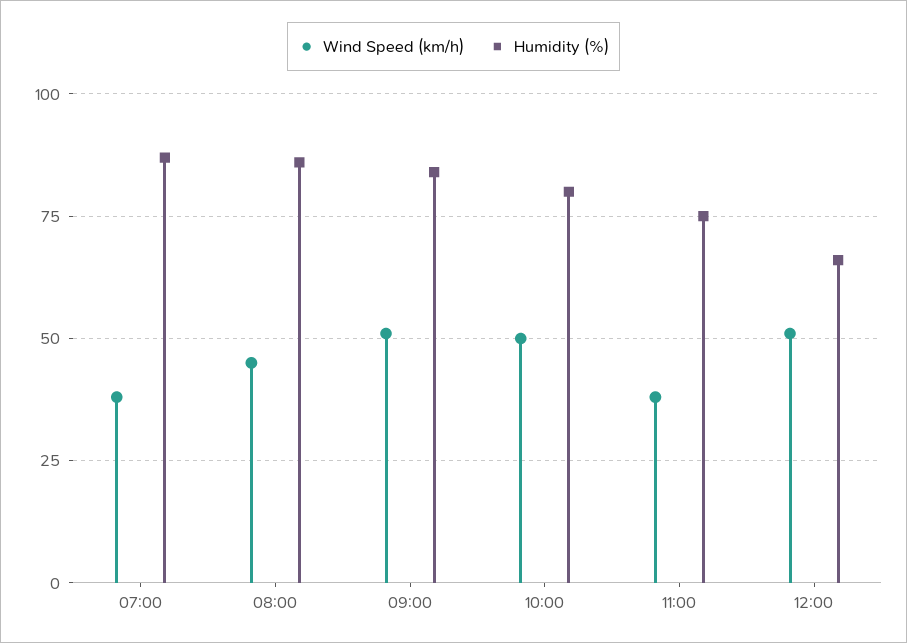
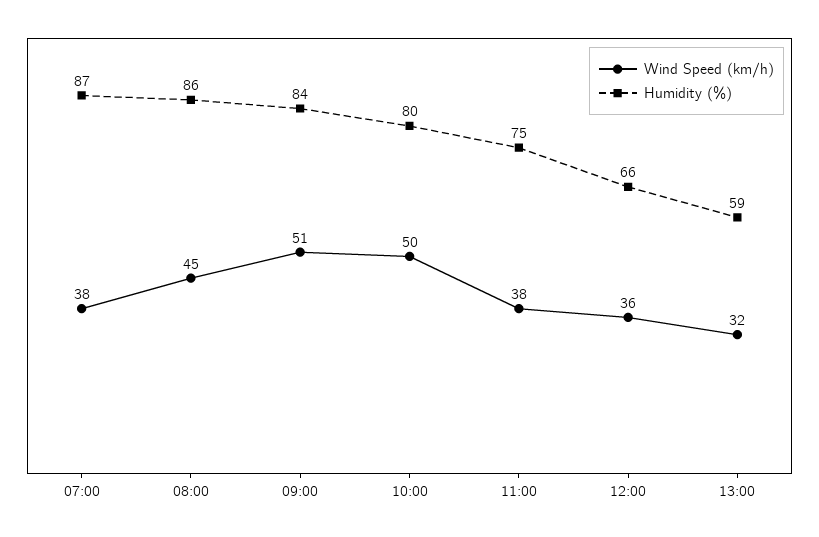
Wind Speed (km/h), 12:00: 50 -> 36
Wind Speed (km/h), 13:00: none -> 32
Humidity (%), 13:00: none -> 59

